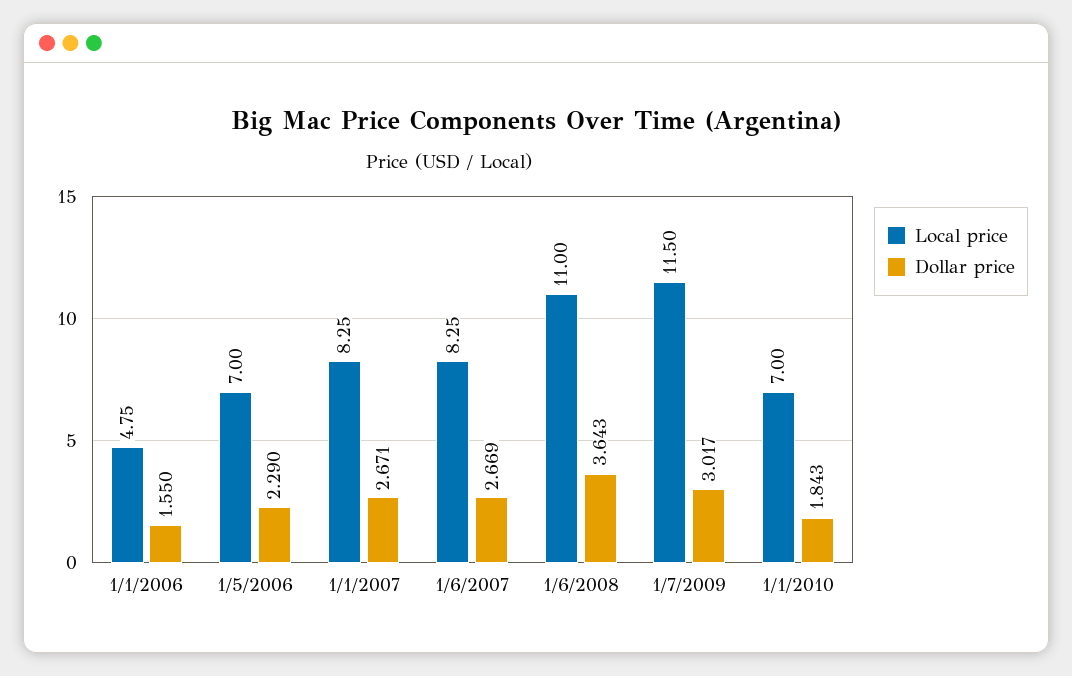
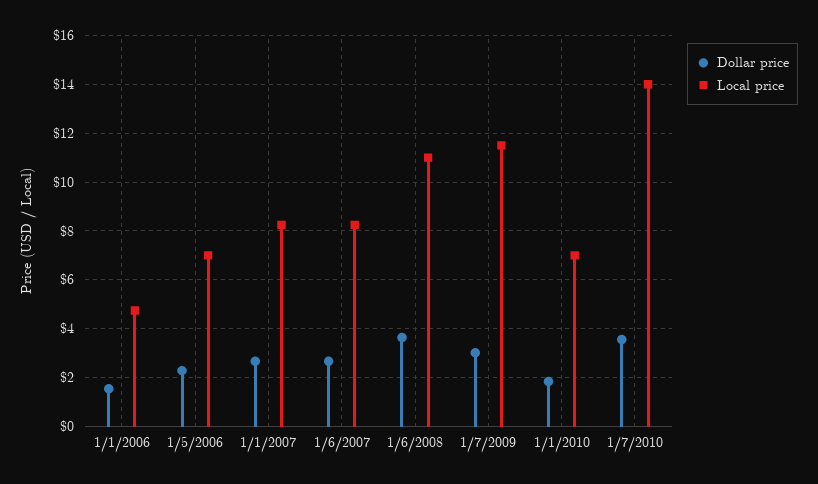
Dollar price, 1/7/2010: none -> 3.5
Local price, 1/7/2010: none -> 14

